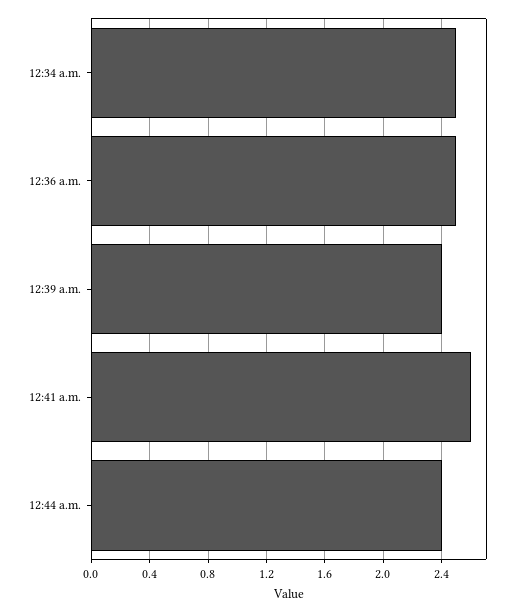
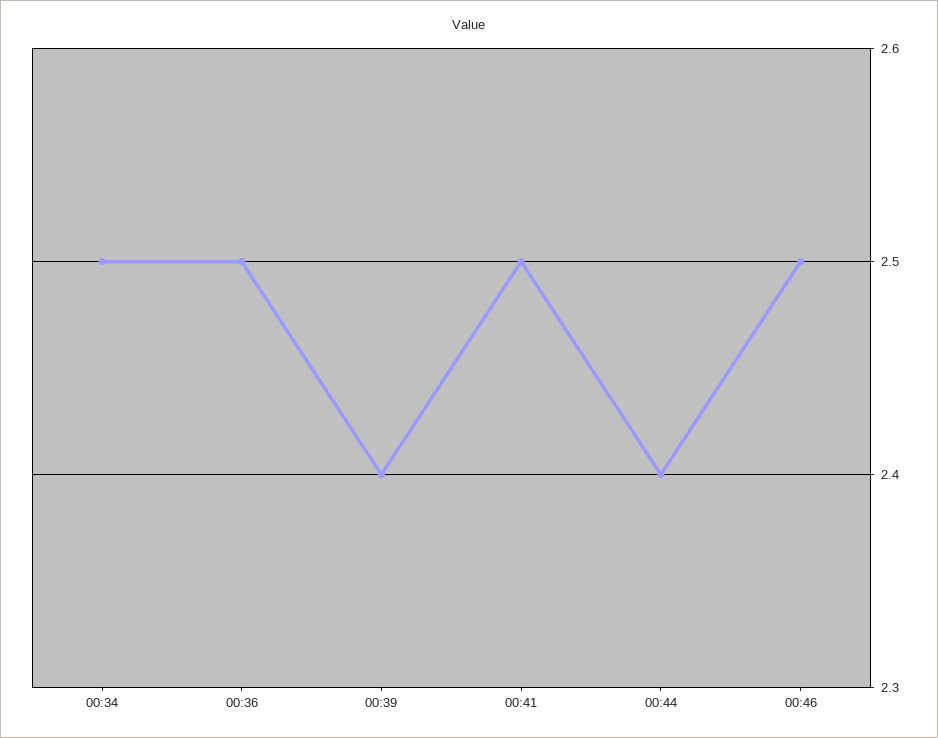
12:41 a.m.: 2.6 -> 2.5
00:46: none -> 2.5

